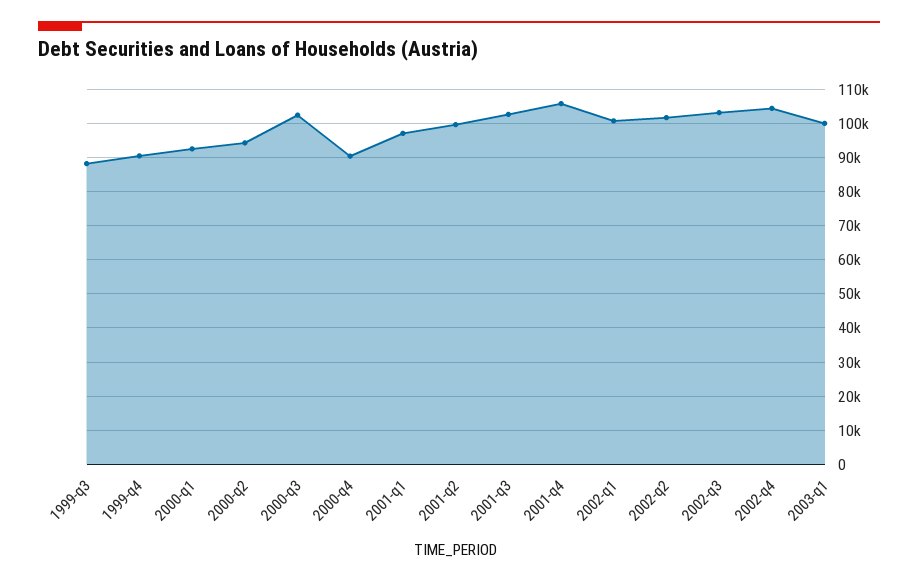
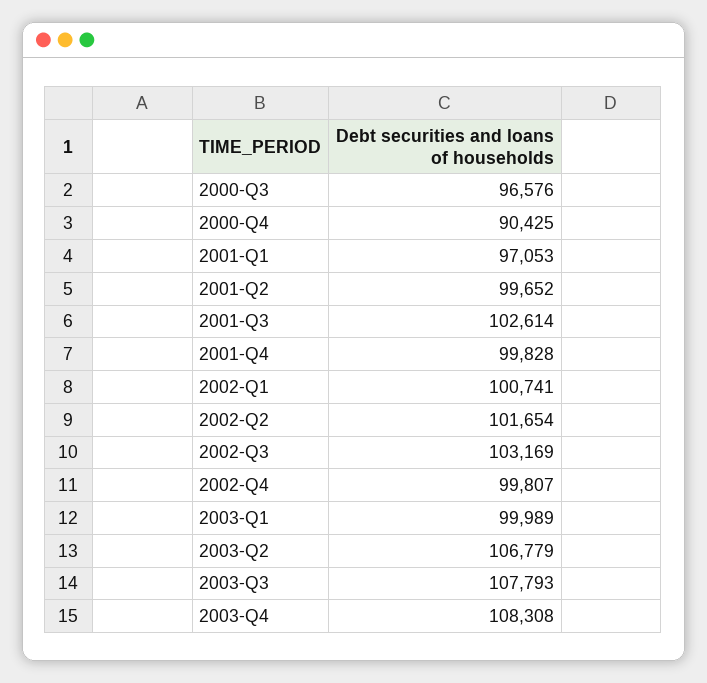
1999-q3: 88000 -> none
1999-q4: 90000 -> none
2000-q1: 92000 -> none
2000-q2: 94000 -> none
2000-q3: 102000 -> 96576
2001-q4: 106000 -> 99828
2002-q4: 104000 -> 99807
2003-Q2: none -> 106779
2003-Q3: none -> 107793
2003-Q4: none -> 108308

